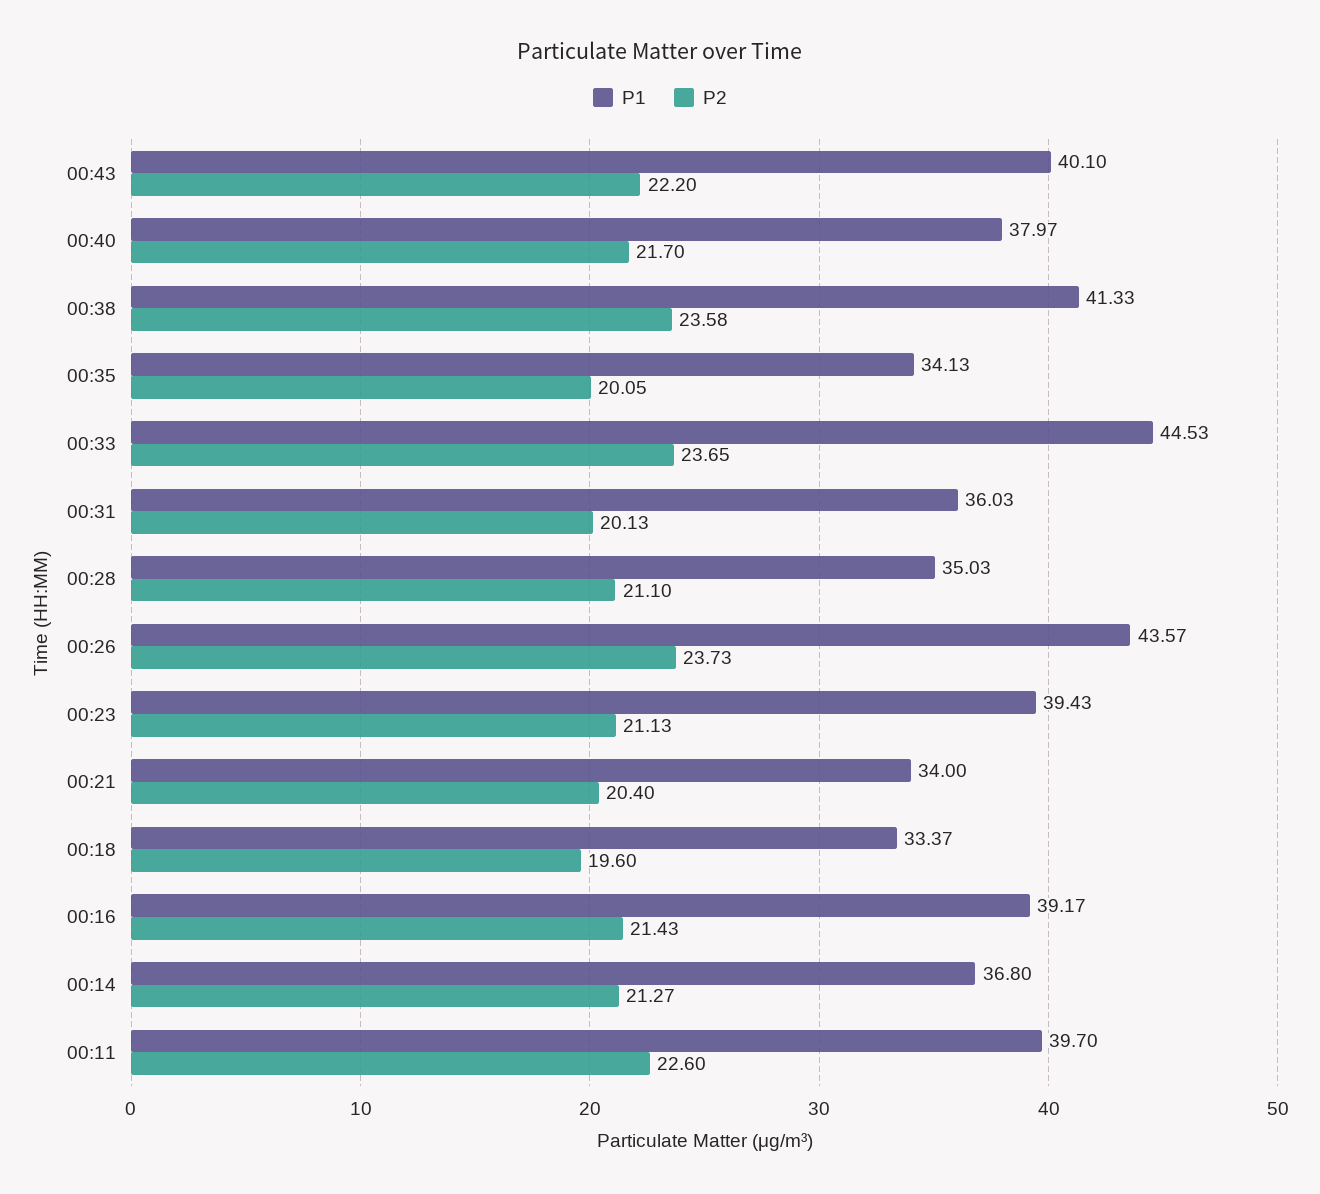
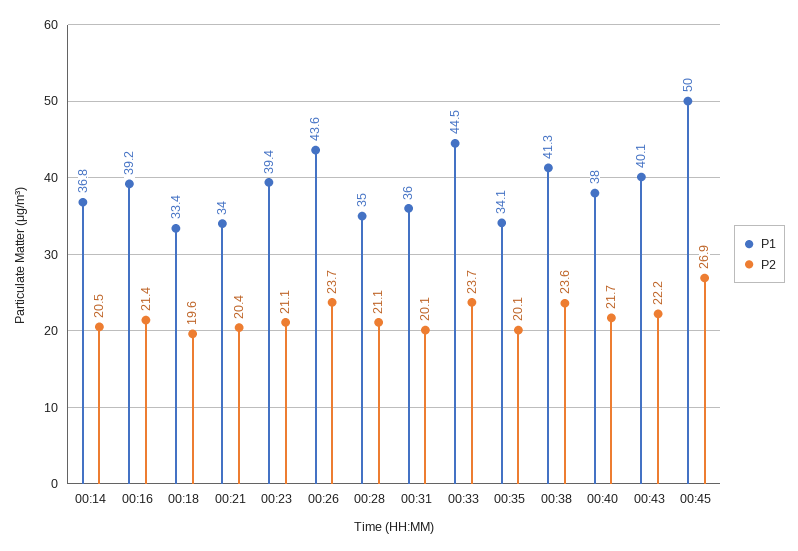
P2, 00:14: 21.27 -> 20.5
P1, 00:11: 39.7 -> none
P2, 00:11: 22.6 -> none
P1, 00:45: none -> 50
P2, 00:45: none -> 26.9

